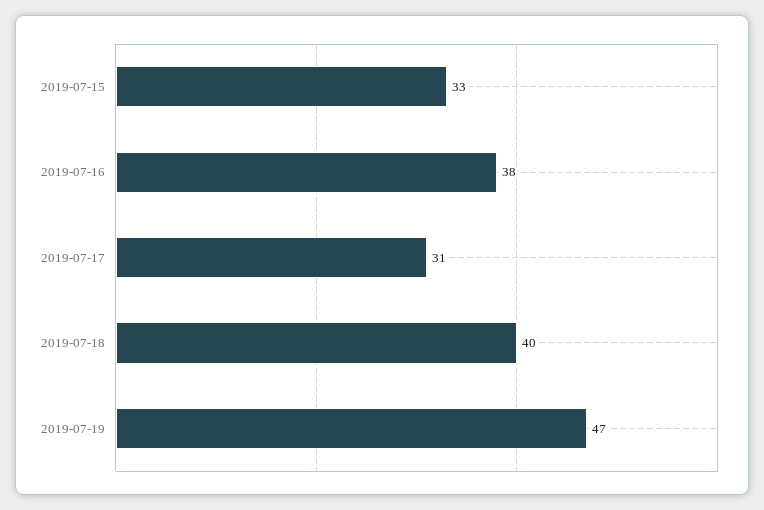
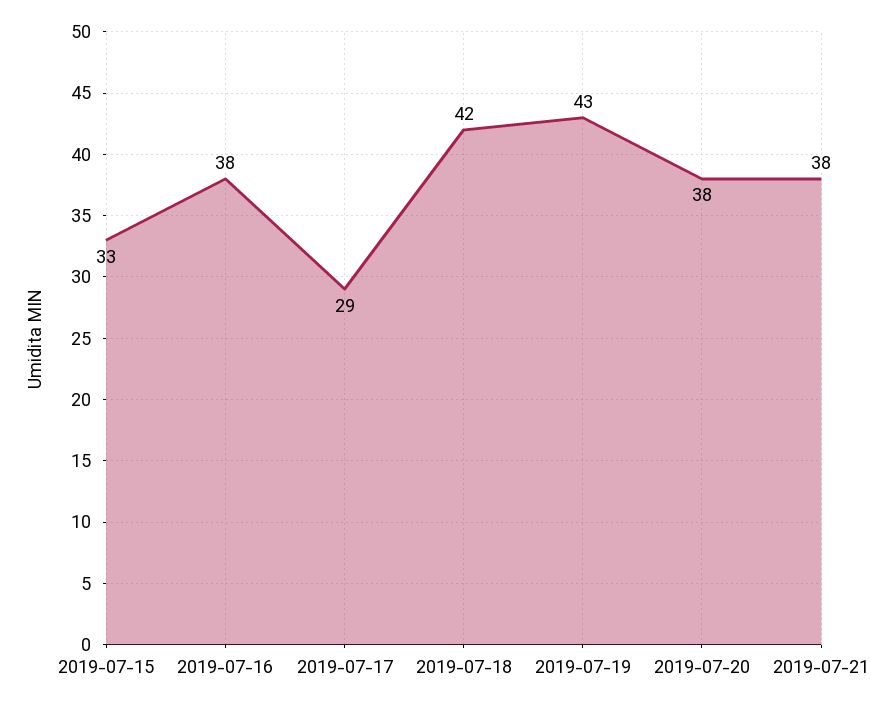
2019-07-17: 31 -> 29
2019-07-18: 40 -> 42
2019-07-19: 47 -> 43
2019-07-20: none -> 38
2019-07-21: none -> 38

